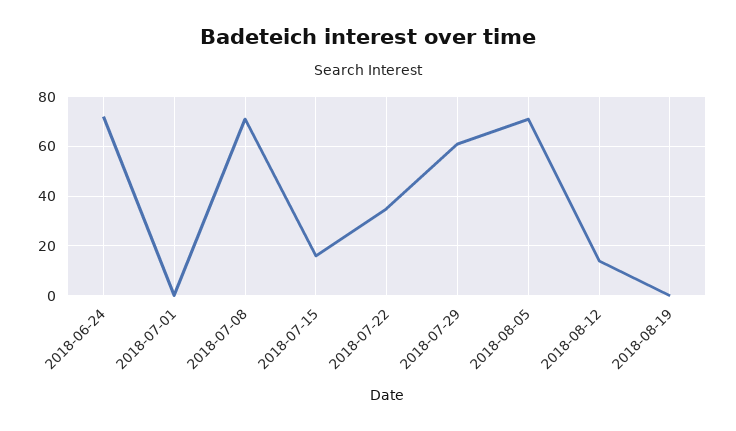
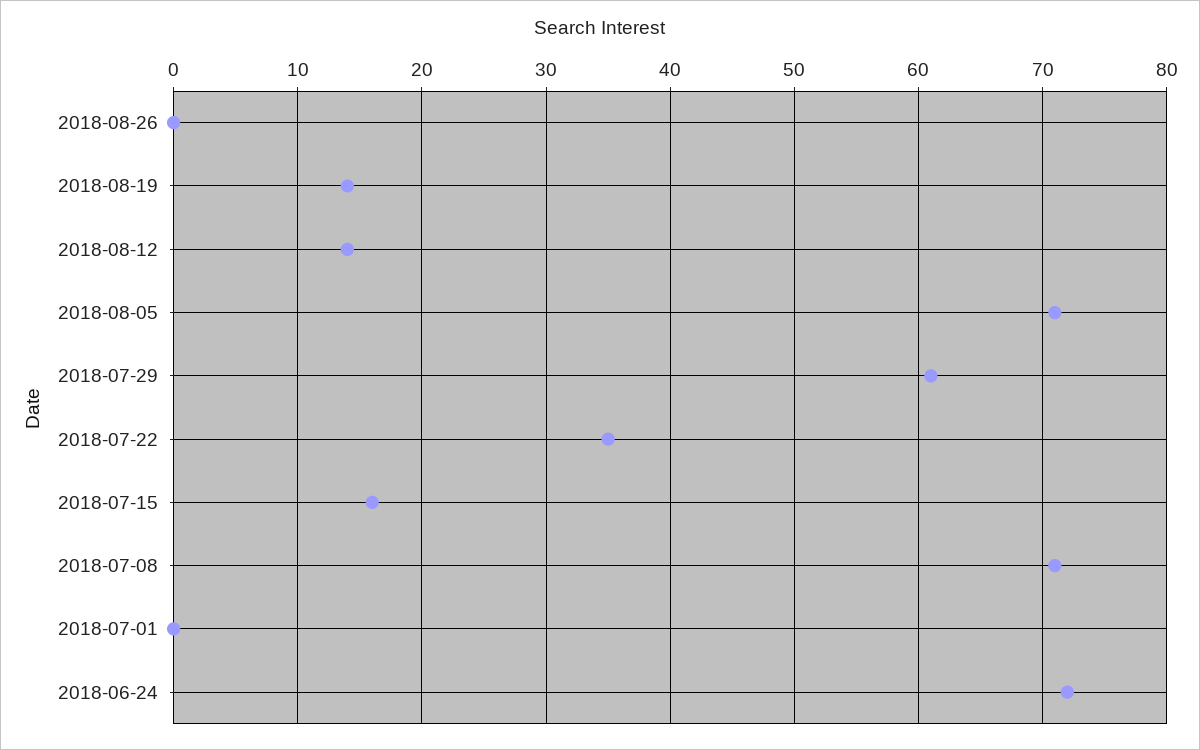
2018-08-19: 0 -> 14
2018-08-26: none -> 0

